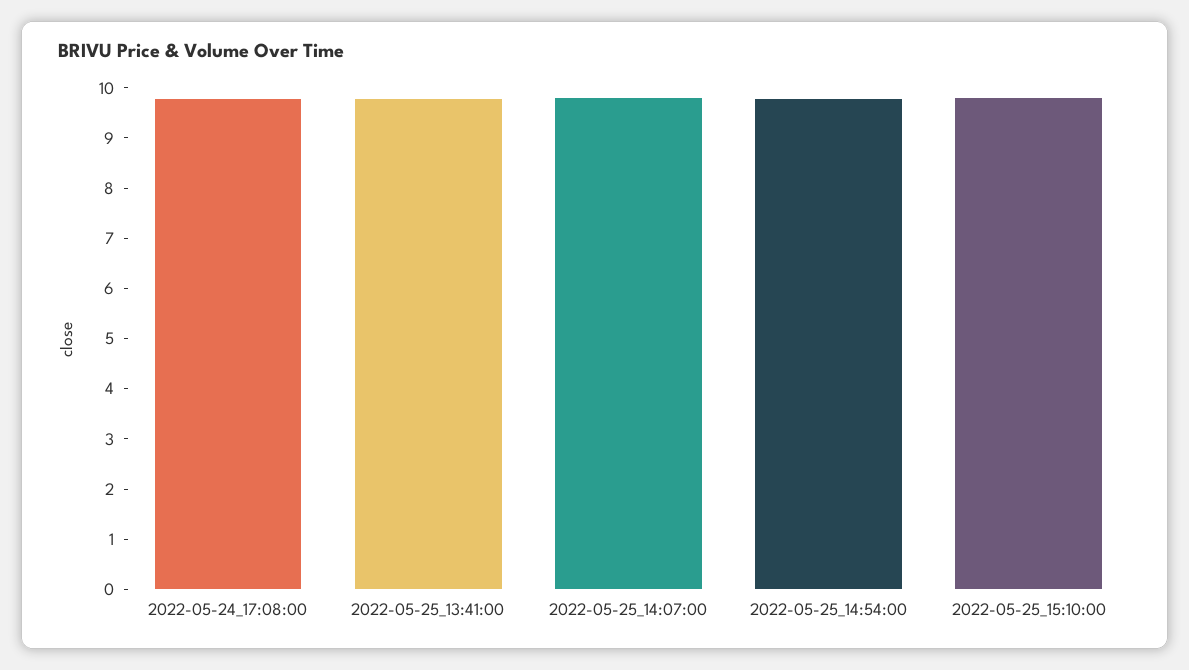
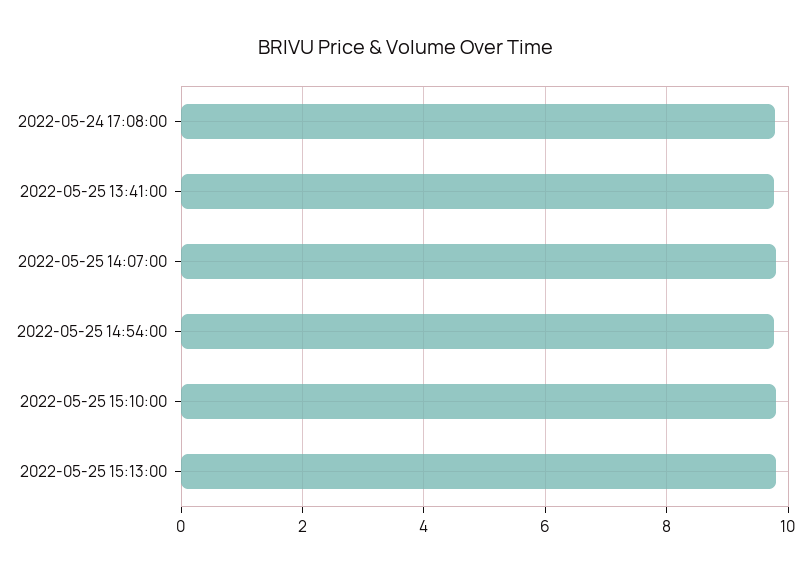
2022-05-25 15:13:00: none -> 9.8

